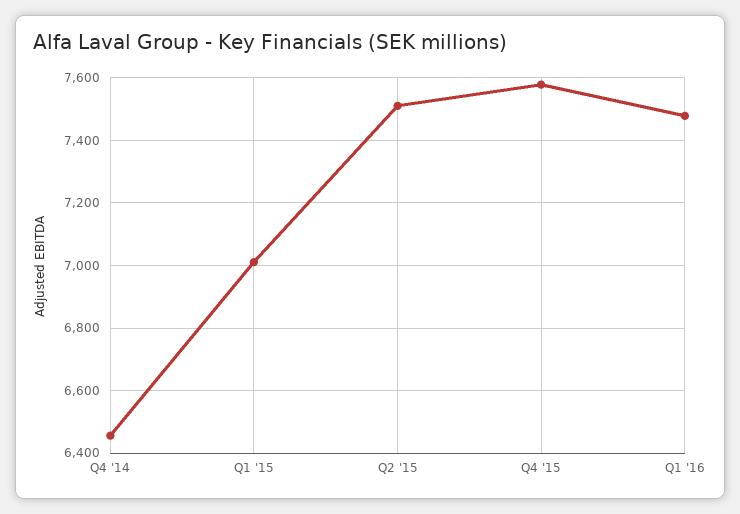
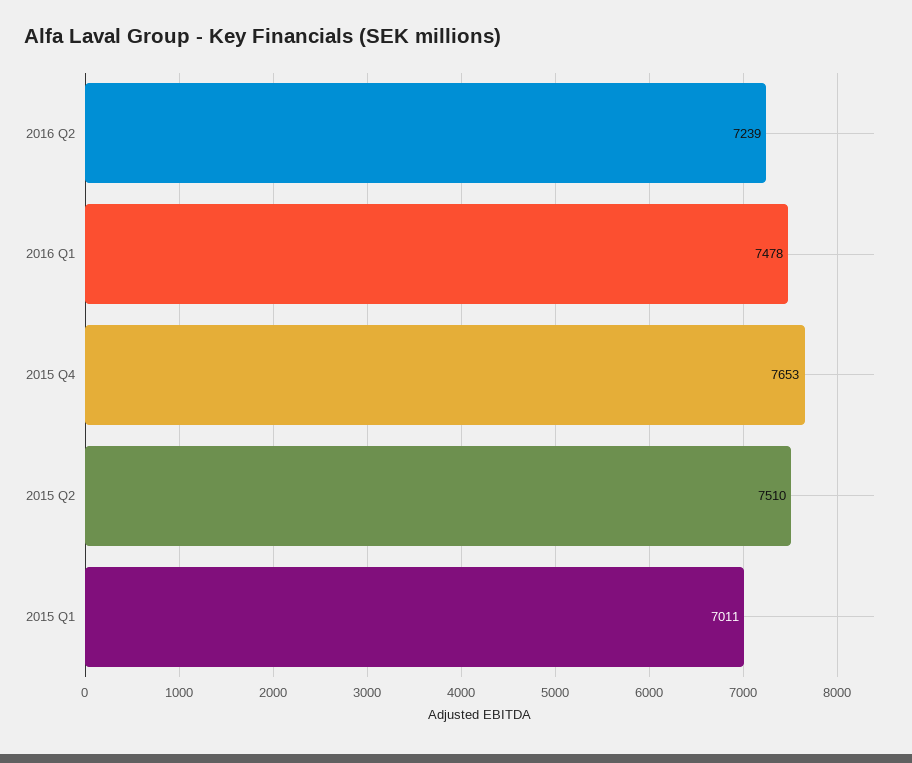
Q4 '14: 6460 -> none
Q4 '15: 7580 -> 7653
2016 Q2: none -> 7239

